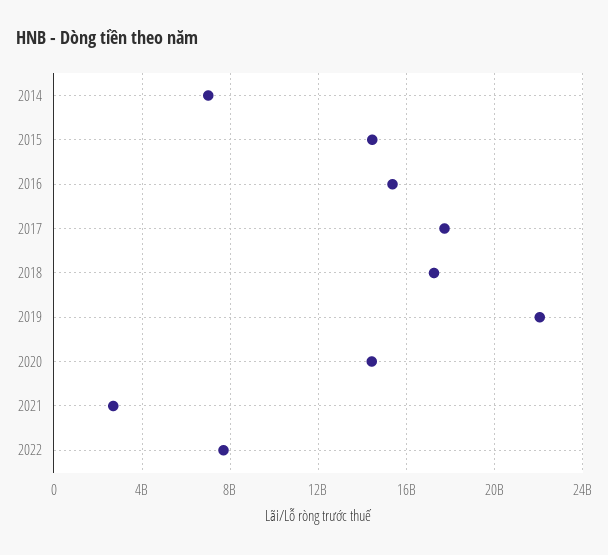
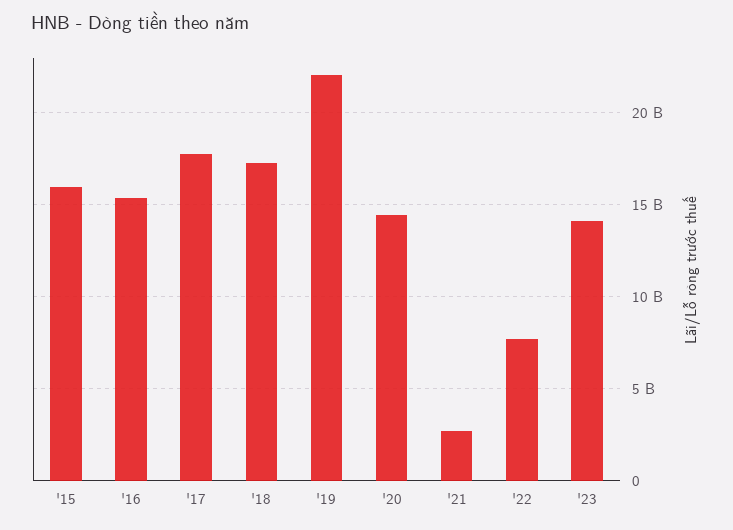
2014: 7000000000 -> none
2015: 14500000000 -> 16000000000
'23: none -> 14000000000

